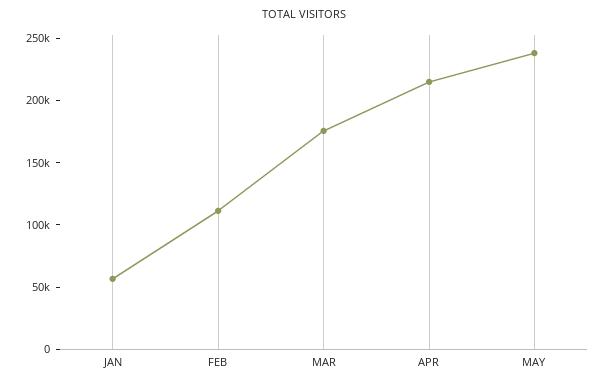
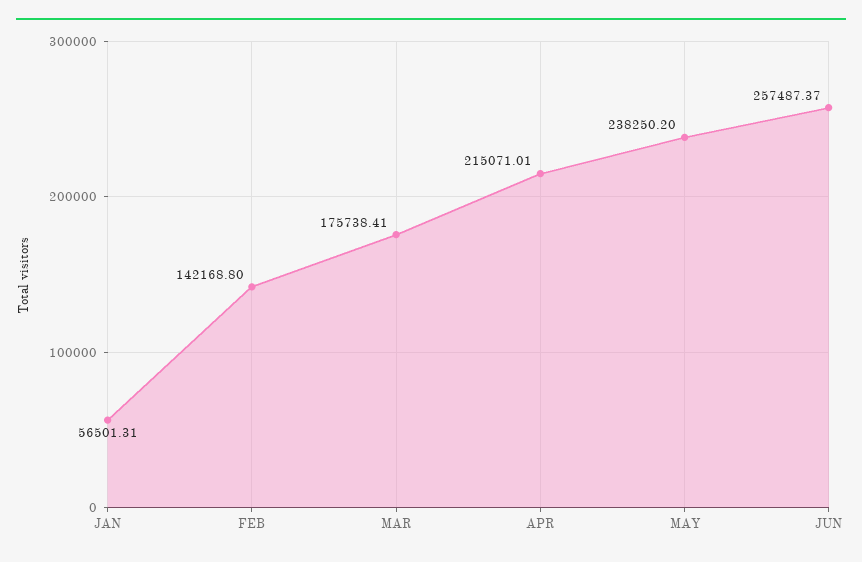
FEB: 110000 -> 142168.8
JUN: none -> 257487.37

